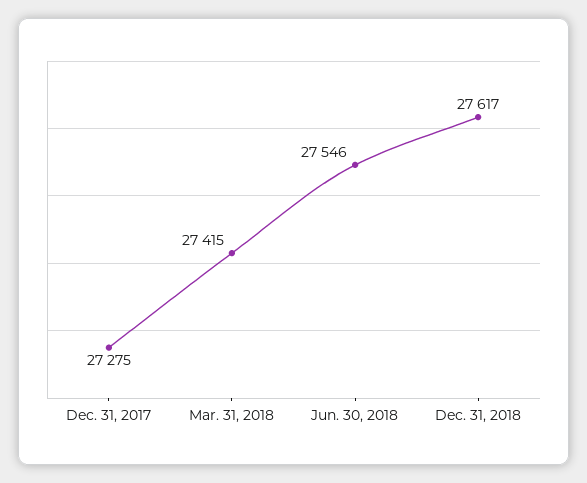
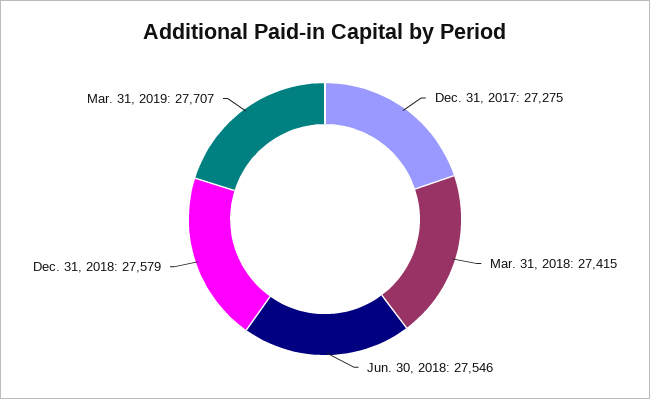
Dec. 31, 2018: 27617 -> 27579
Mar. 31, 2019: none -> 27707

